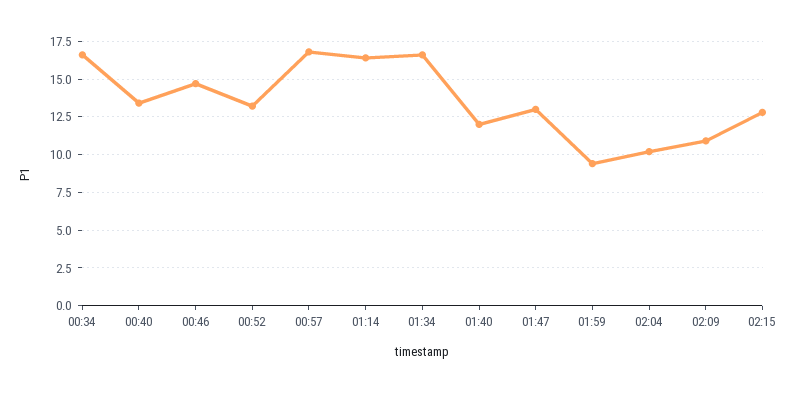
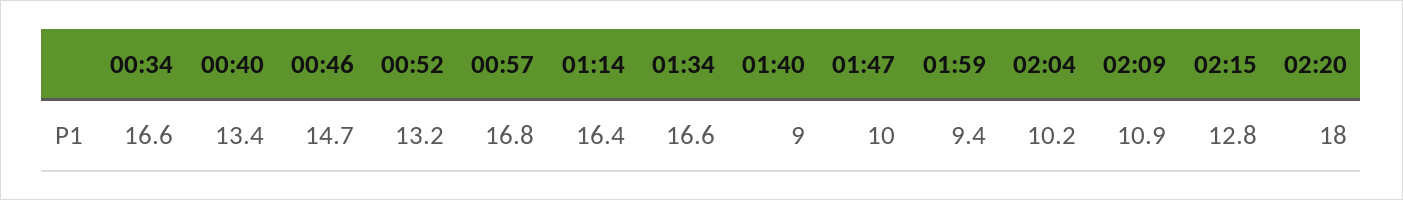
01:40: 12 -> 9
01:47: 13 -> 10
02:20: none -> 18

